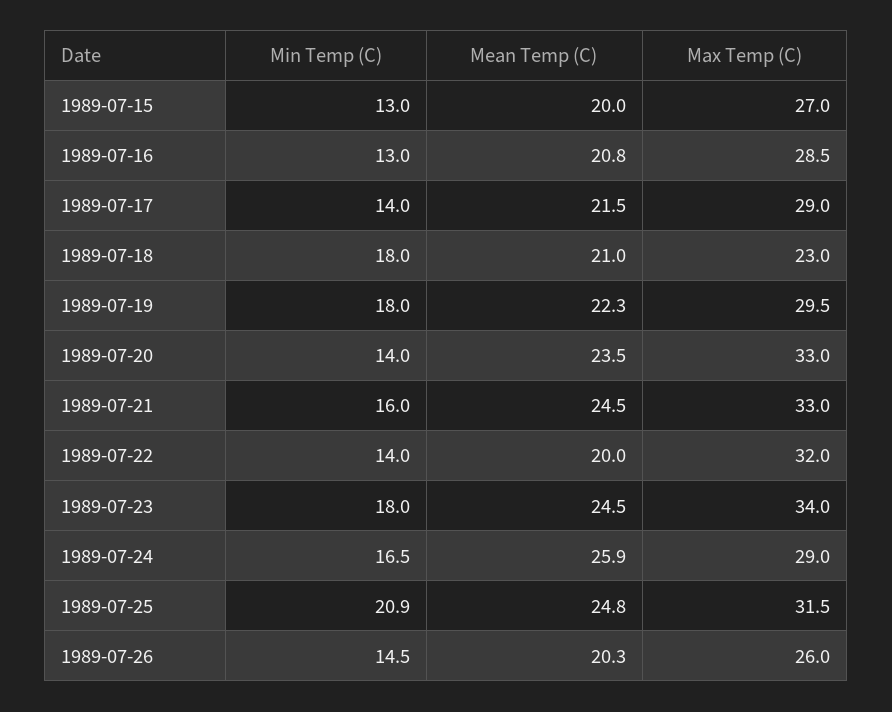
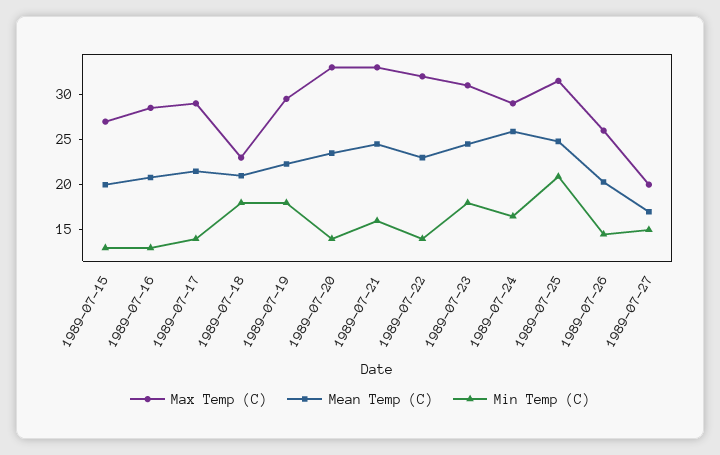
Mean Temp (C), 1989-07-22: 20 -> 23
Max Temp (C), 1989-07-23: 34 -> 31
Max Temp (C), 1989-07-27: none -> 20
Mean Temp (C), 1989-07-27: none -> 17
Min Temp (C), 1989-07-27: none -> 15

